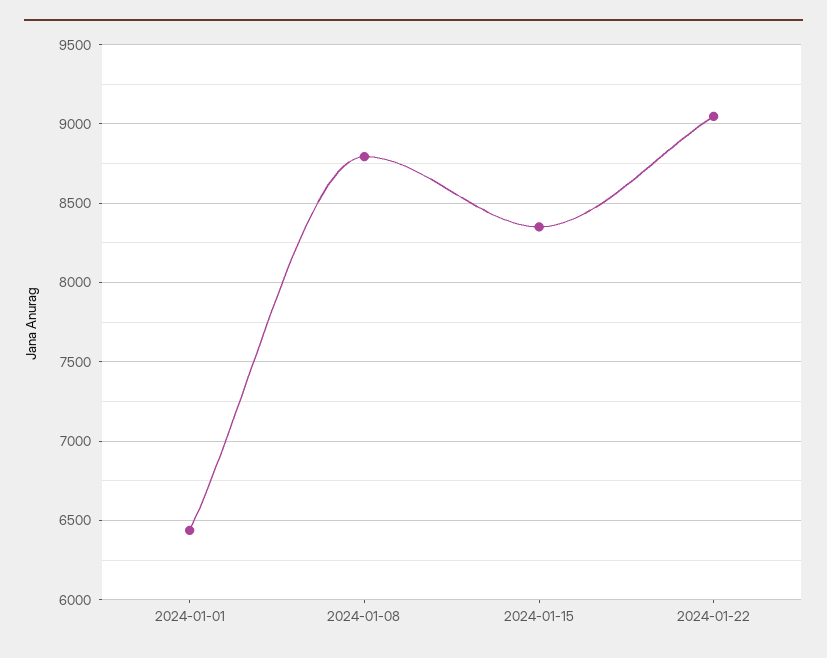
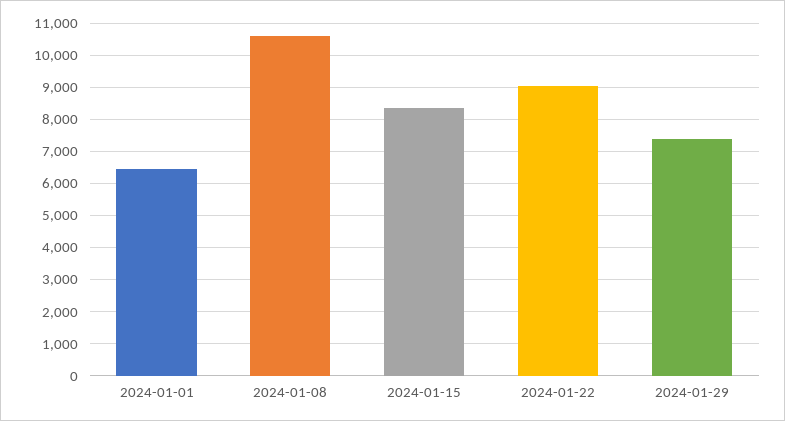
2024-01-08: 8800 -> 10600
2024-01-29: none -> 7400

